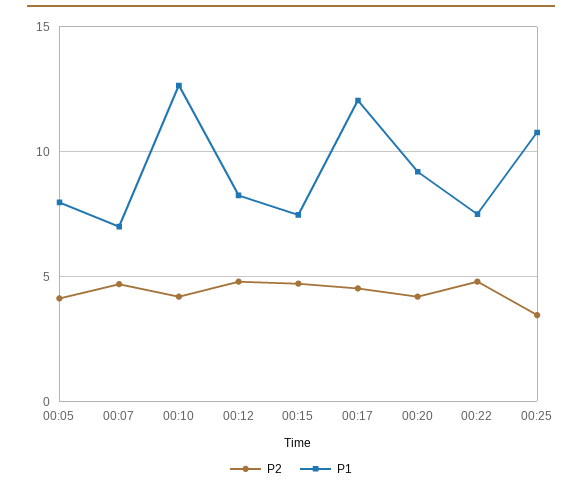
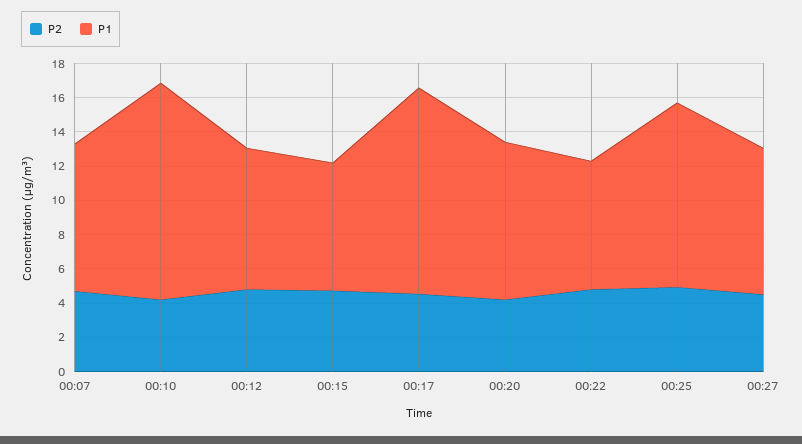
P2, 00:05: 4 -> none
P1, 00:05: 8 -> none
P1, 00:07: 7 -> 8.5
P2, 00:25: 3.5 -> 5
P2, 00:27: none -> 4.5
P1, 00:27: none -> 8.5

